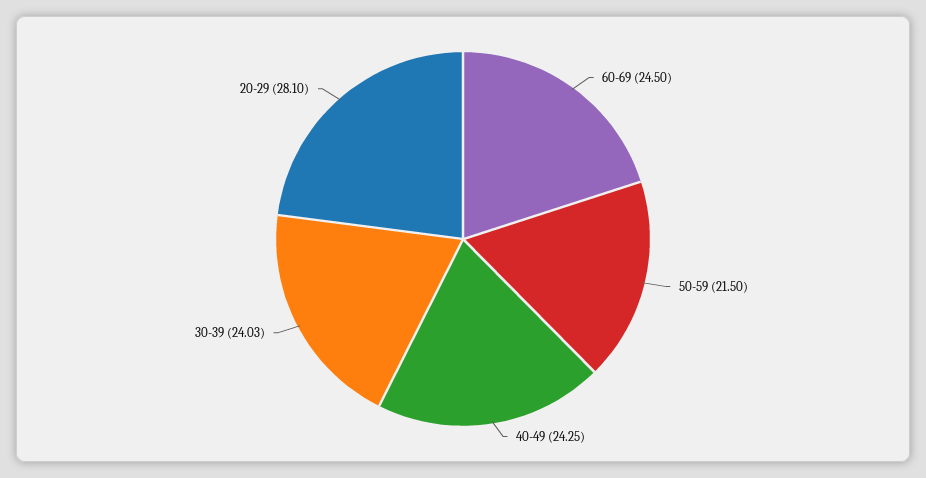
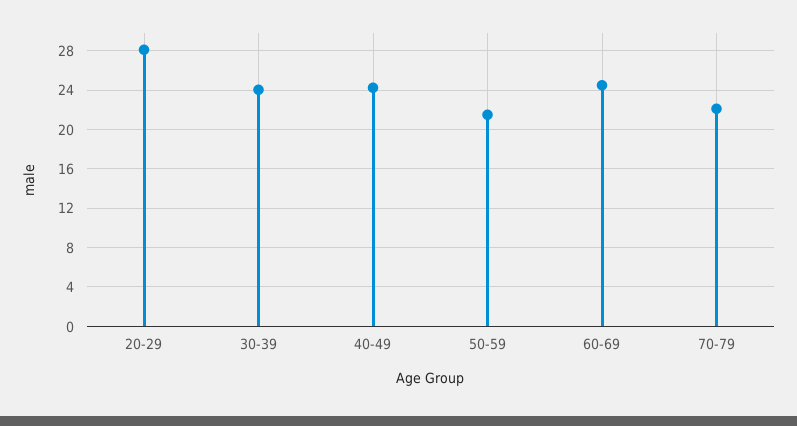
70-79: none -> 22

